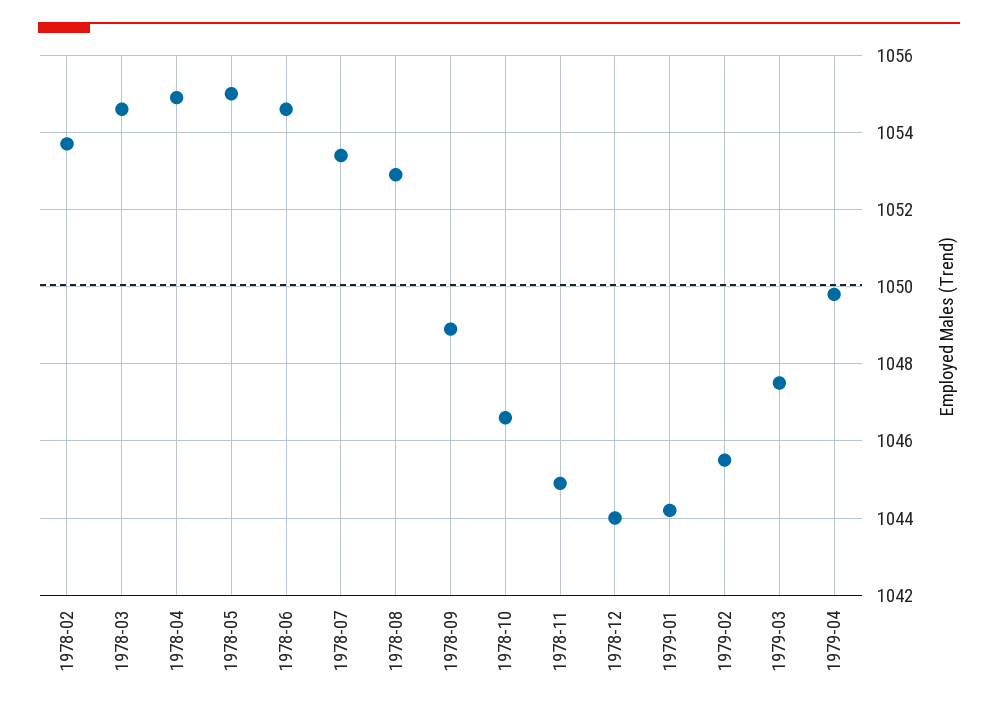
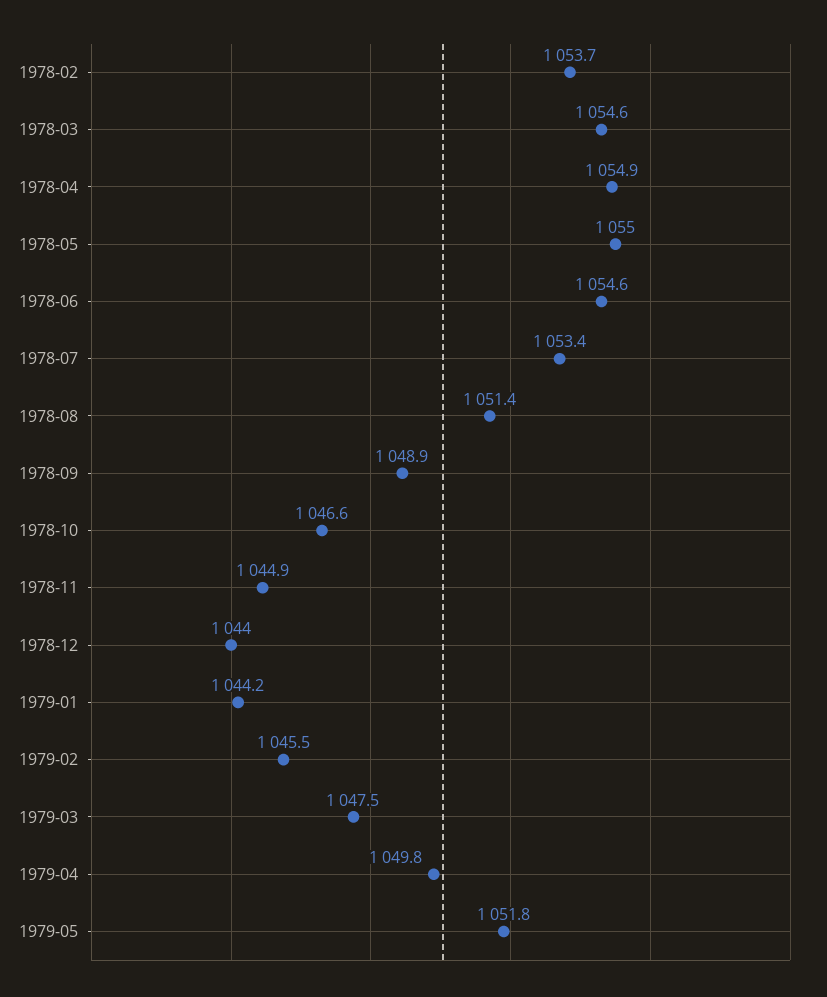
1978-08: 1053 -> 1051.4
1979-05: none -> 1051.8

